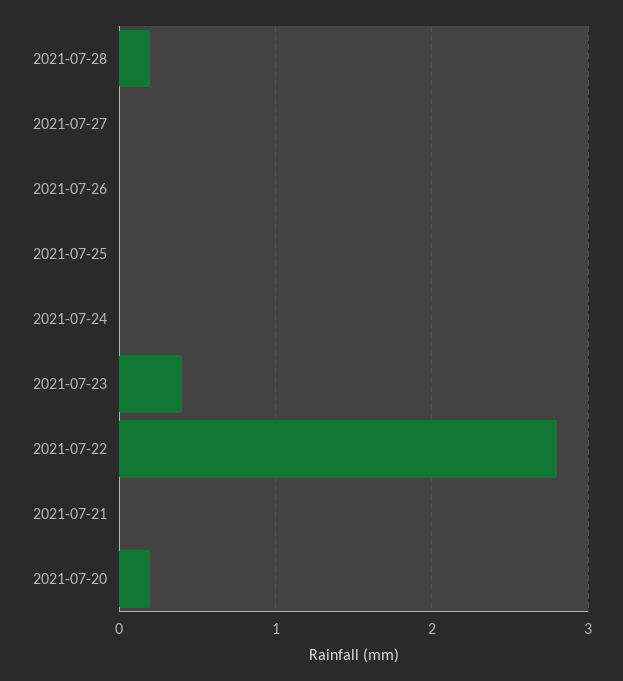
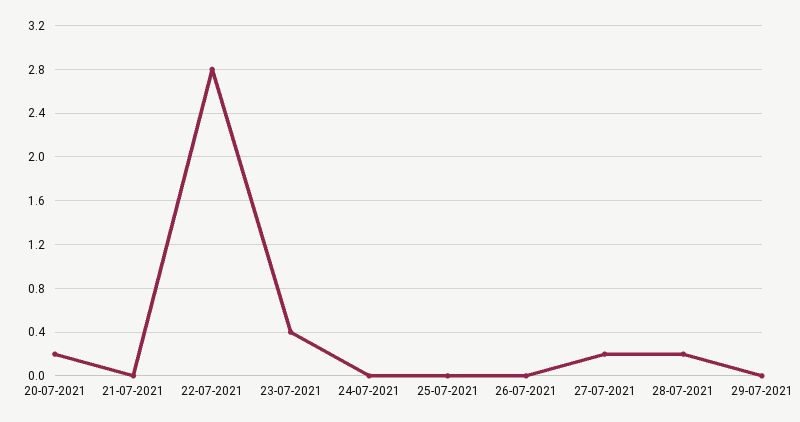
2021-07-27: 0 -> 0.2
29-07-2021: none -> 0

